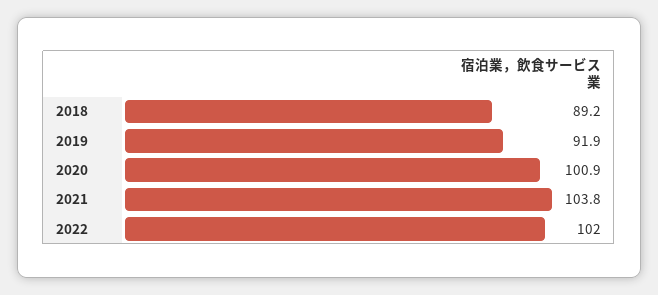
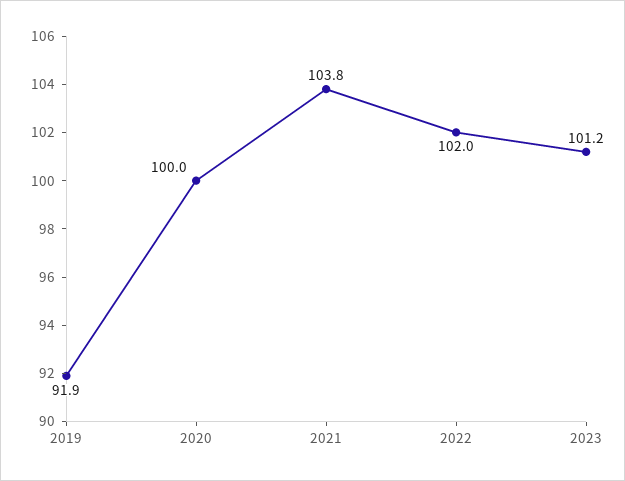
2018: 89.2 -> none
2020: 100.9 -> 100
2023: none -> 101.2

